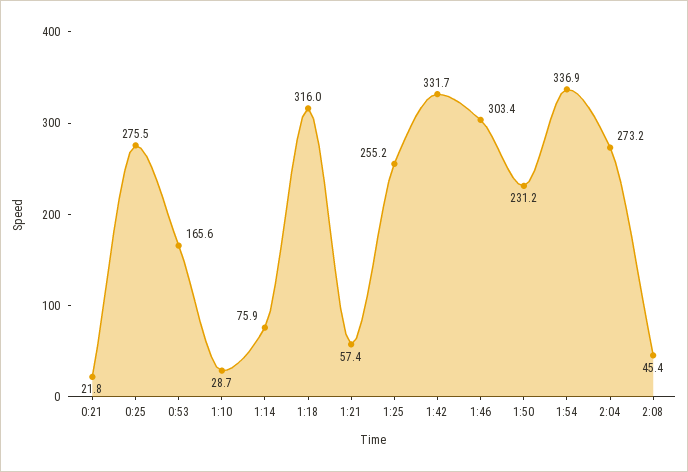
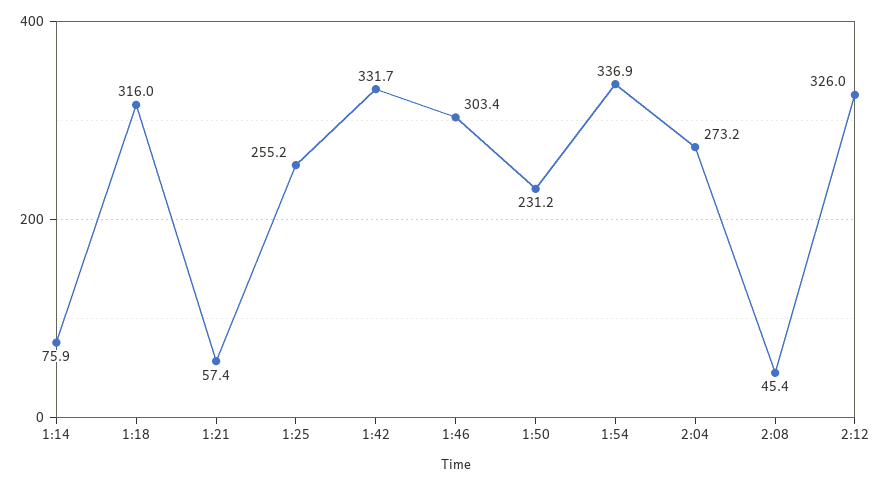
0:21: 21.8 -> none
0:25: 275.5 -> none
0:53: 165.6 -> none
1:10: 28.7 -> none
2:12: none -> 326

